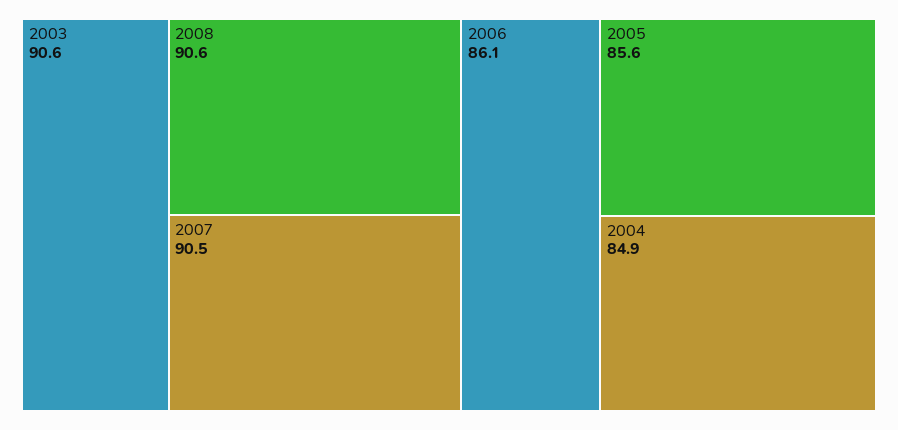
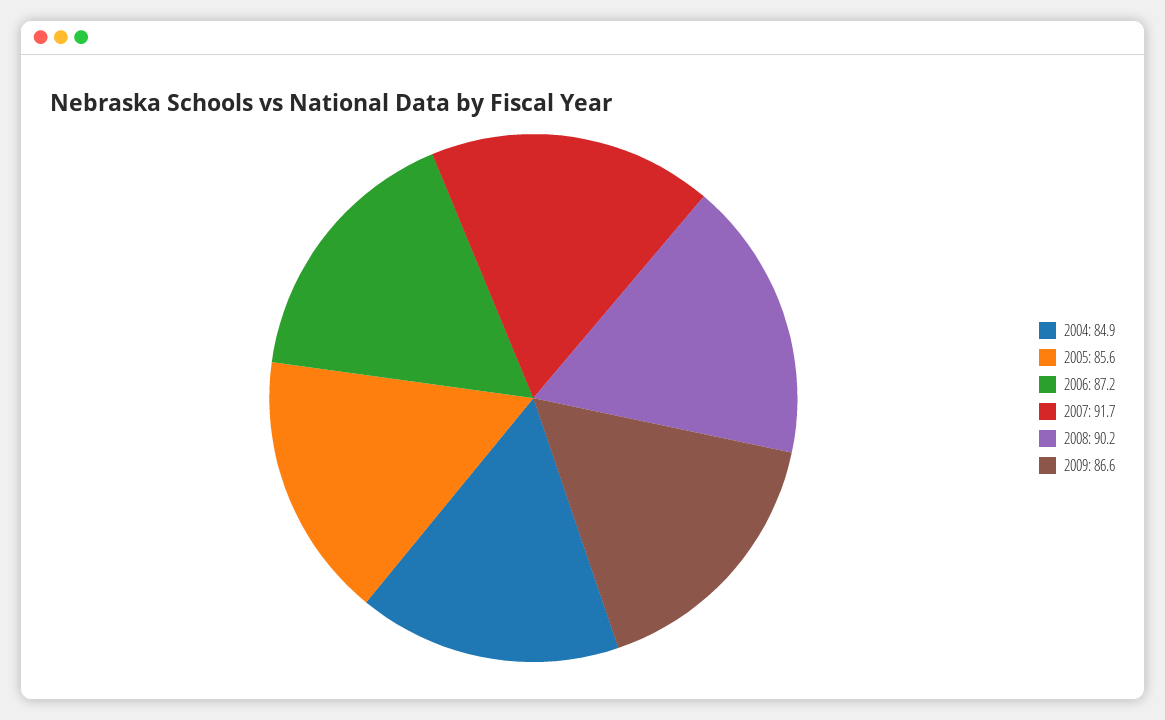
2003: 90.6 -> none
2008: 90.6 -> 90.2
2007: 90.5 -> 91.7
2006: 86.1 -> 87.2
2009: none -> 86.6

